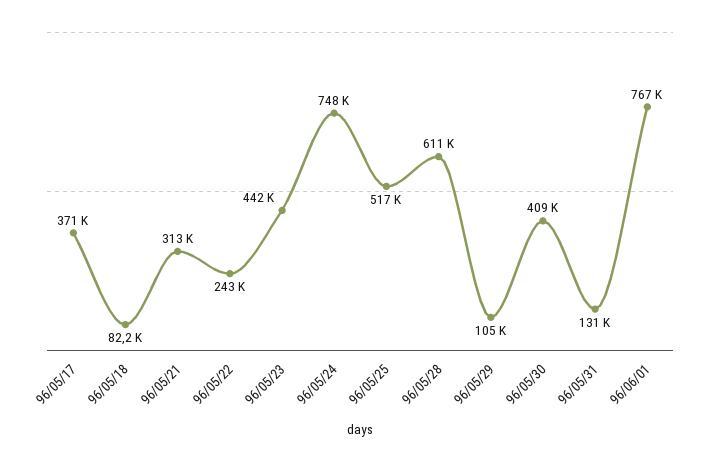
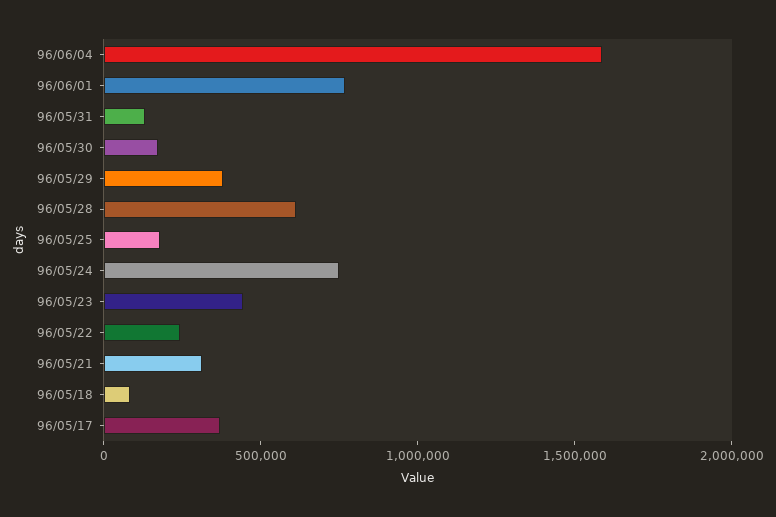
96/05/25: 517000 -> 200000
96/05/29: 105000 -> 400000
96/05/30: 409000 -> 200000
96/06/04: none -> 1600000

